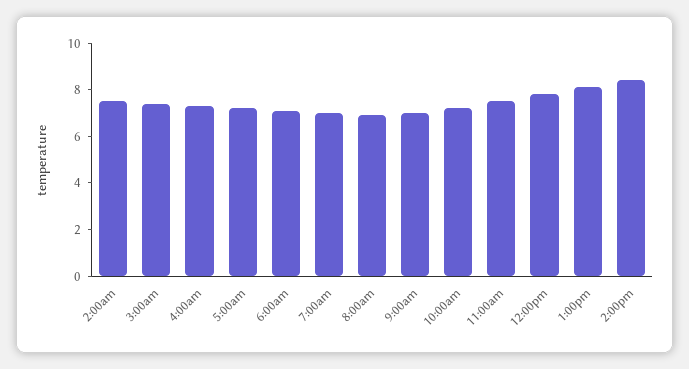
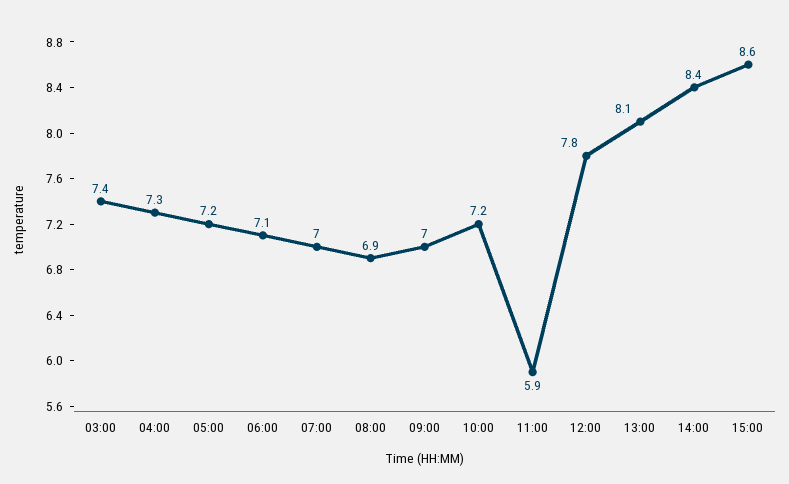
2:00am: 7.5 -> none
11:00am: 7.5 -> 5.9
15:00: none -> 8.6

